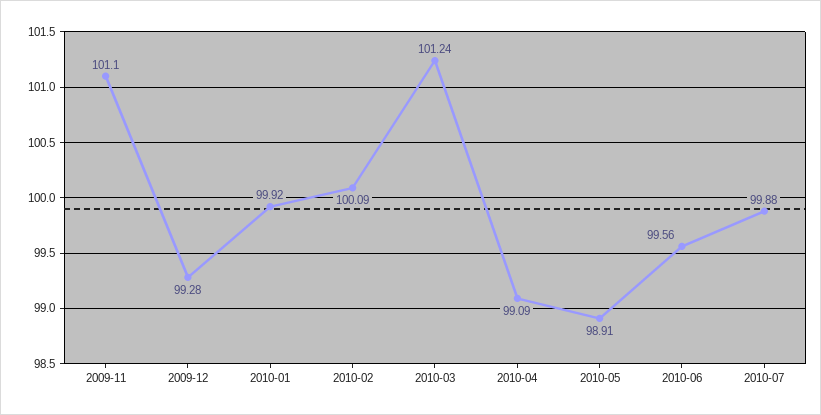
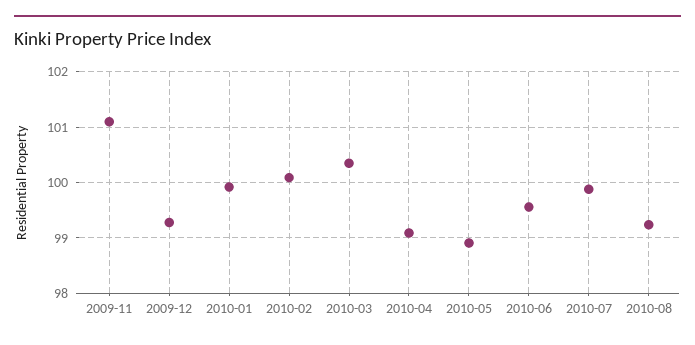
2010-03: 101.24 -> 100.4
2010-08: none -> 99.2

